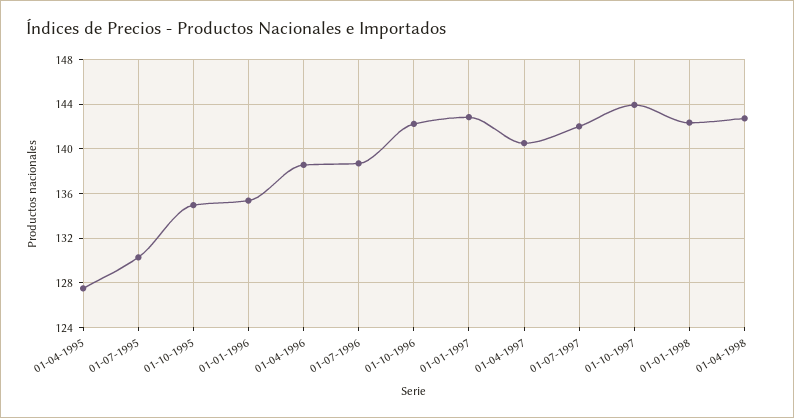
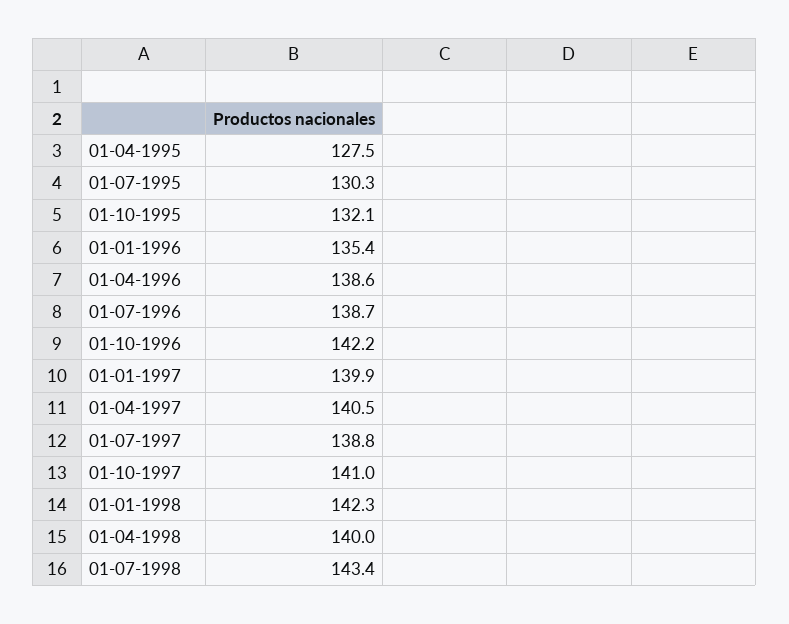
01-10-1995: 135 -> 132.1
01-01-1997: 143 -> 139.9
01-07-1997: 142 -> 138.8
01-10-1997: 144 -> 141
01-04-1998: 143 -> 140
01-07-1998: none -> 143.4

